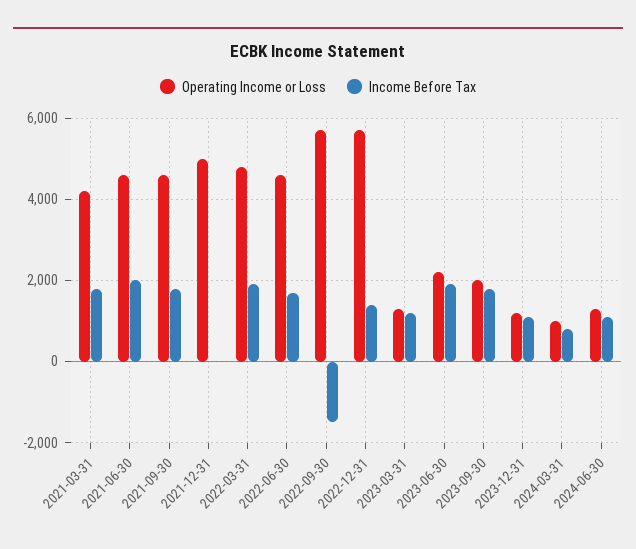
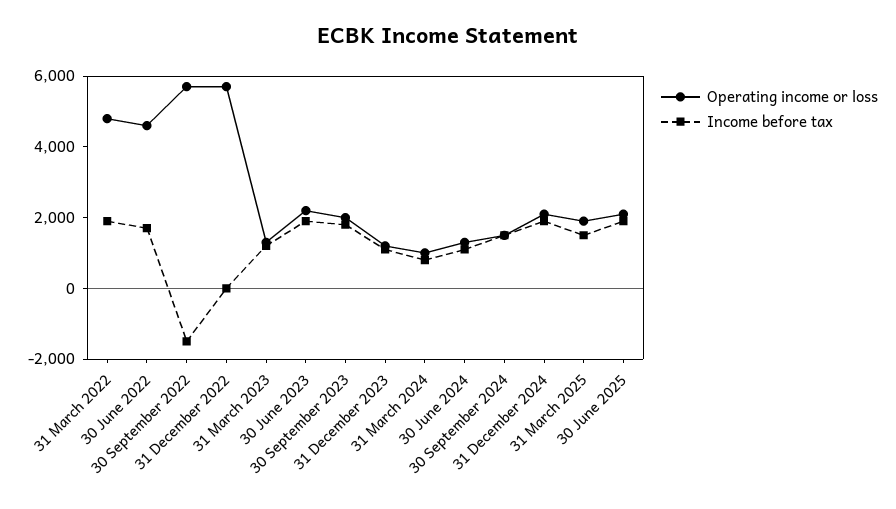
Operating Income or Loss, 2021-03-31: 4200 -> none
Income Before Tax, 2021-03-31: 1800 -> none
Operating Income or Loss, 2021-06-30: 4600 -> none
Income Before Tax, 2021-06-30: 2000 -> none
Operating Income or Loss, 2021-09-30: 4600 -> none
Income Before Tax, 2021-09-30: 1800 -> none
Operating Income or Loss, 2021-12-31: 5000 -> none
Income Before Tax, 2021-12-31: 0 -> none
Income Before Tax, 2022-12-31: 1400 -> 0
Operating Income or Loss, 30 September 2024: none -> 1500
Income Before Tax, 30 September 2024: none -> 1500
Operating Income or Loss, 31 December 2024: none -> 2000
Income Before Tax, 31 December 2024: none -> 2000
Operating Income or Loss, 31 March 2025: none -> 2000
Income Before Tax, 31 March 2025: none -> 1500
Operating Income or Loss, 30 June 2025: none -> 2000
Income Before Tax, 30 June 2025: none -> 2000

